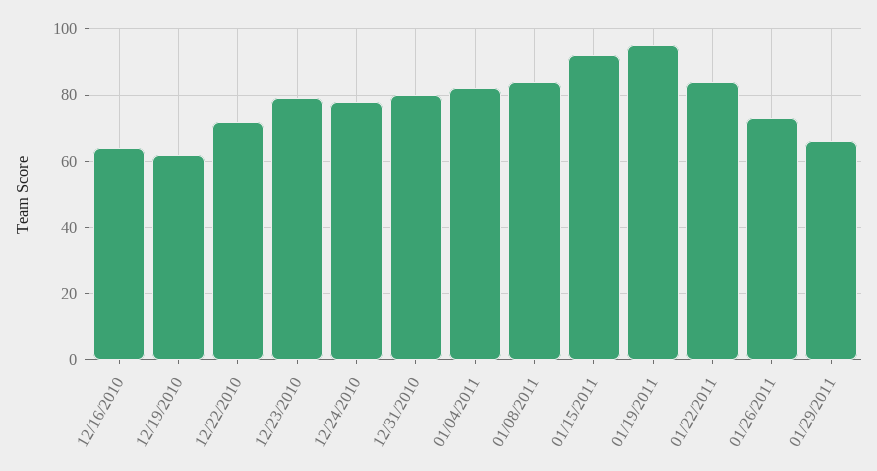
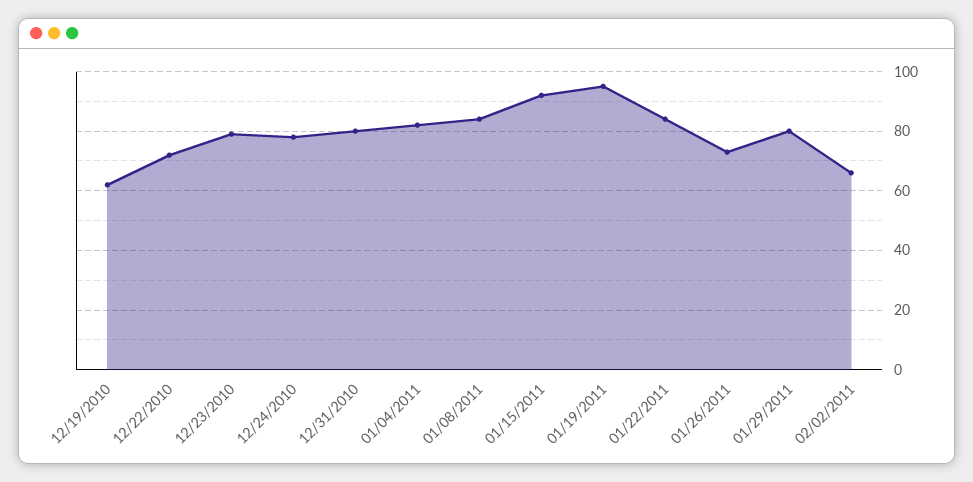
12/16/2010: 65 -> none
01/29/2011: 65 -> 80
02/02/2011: none -> 65

